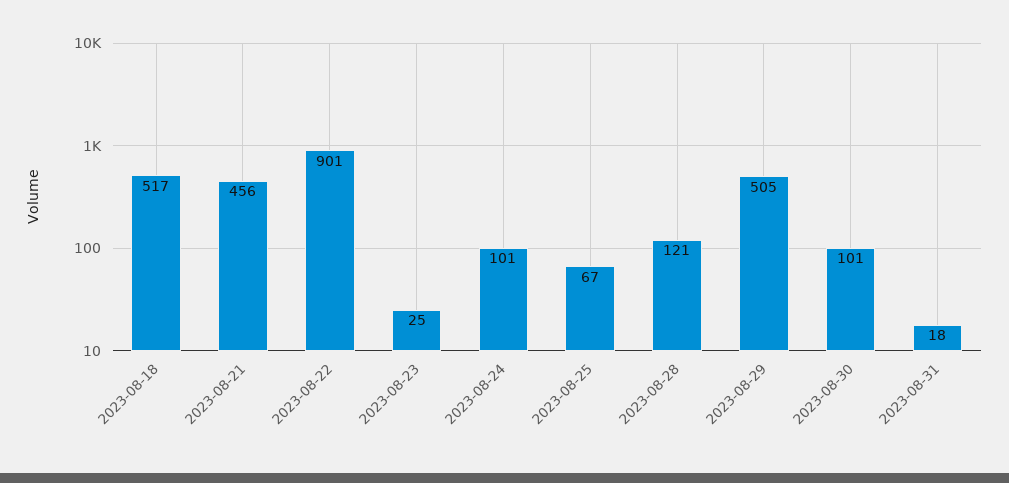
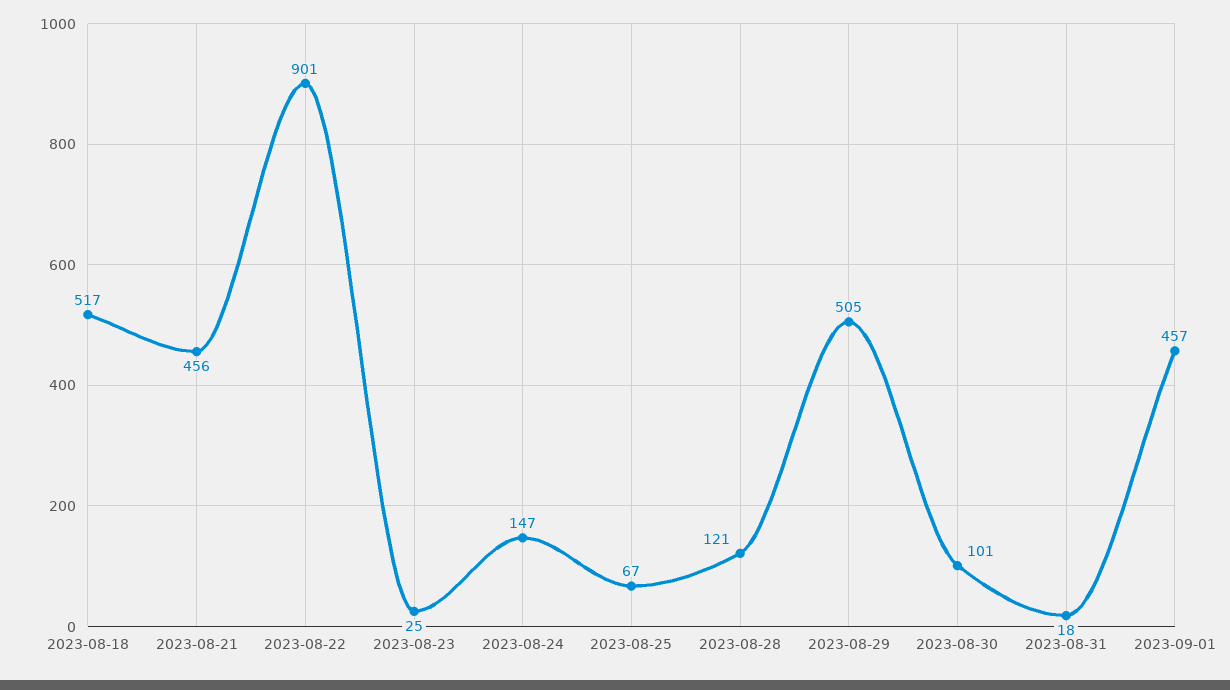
2023-08-24: 101 -> 147
2023-09-01: none -> 457

